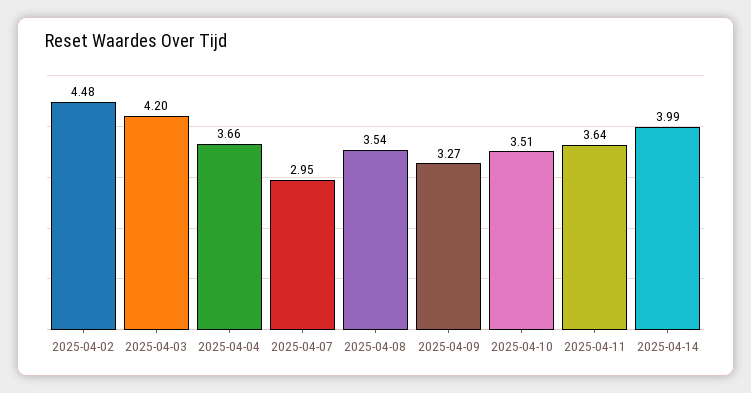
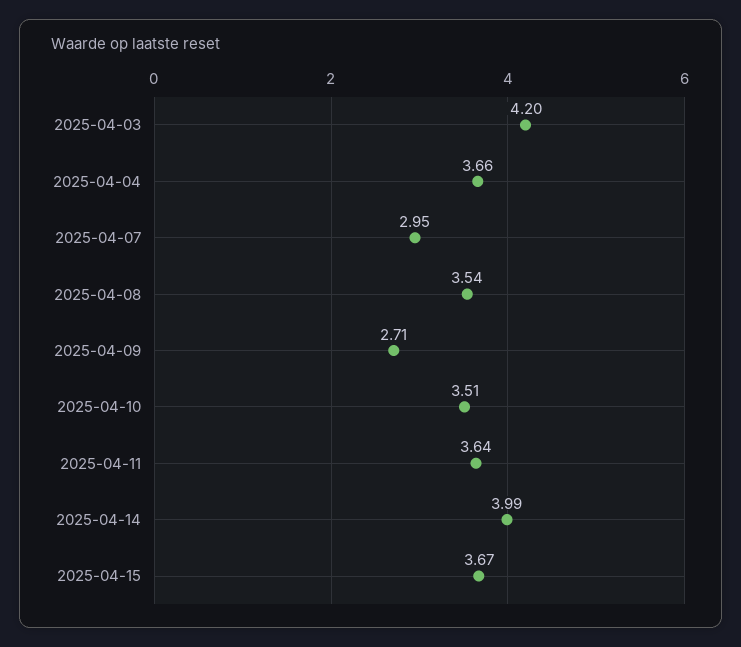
2025-04-02: 4.48 -> none
2025-04-09: 3.27 -> 2.71
2025-04-15: none -> 3.67

